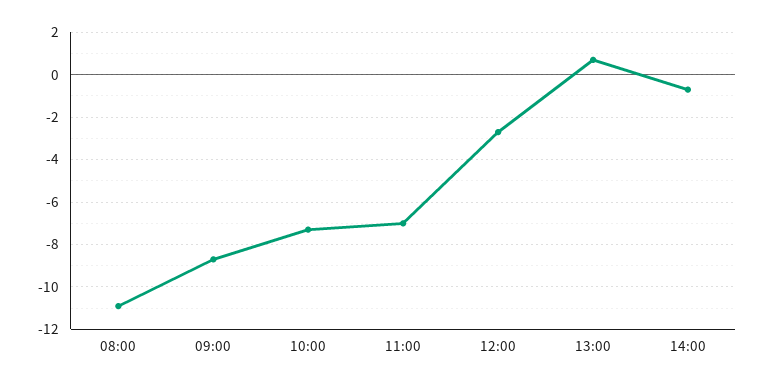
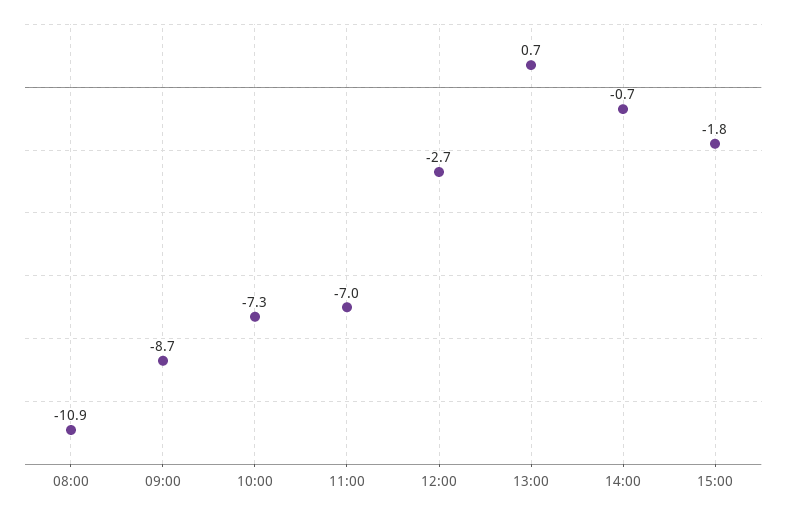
15:00: none -> -1.8

